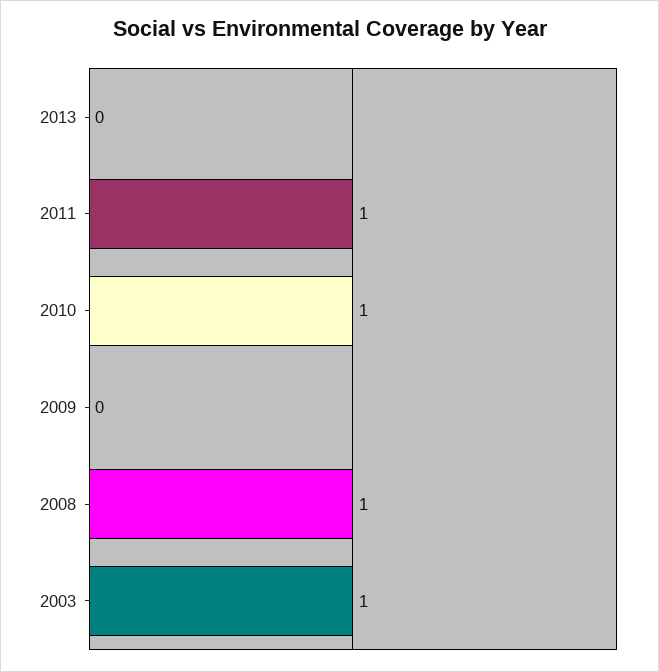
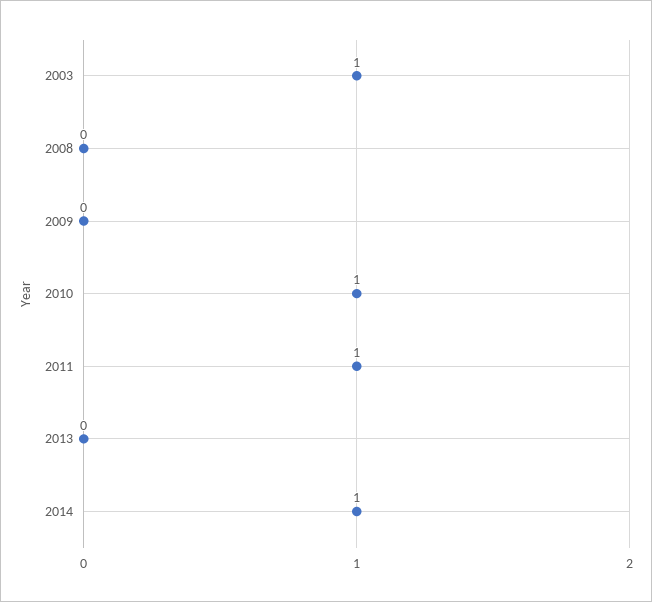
2008: 1 -> 0
2014: none -> 1

